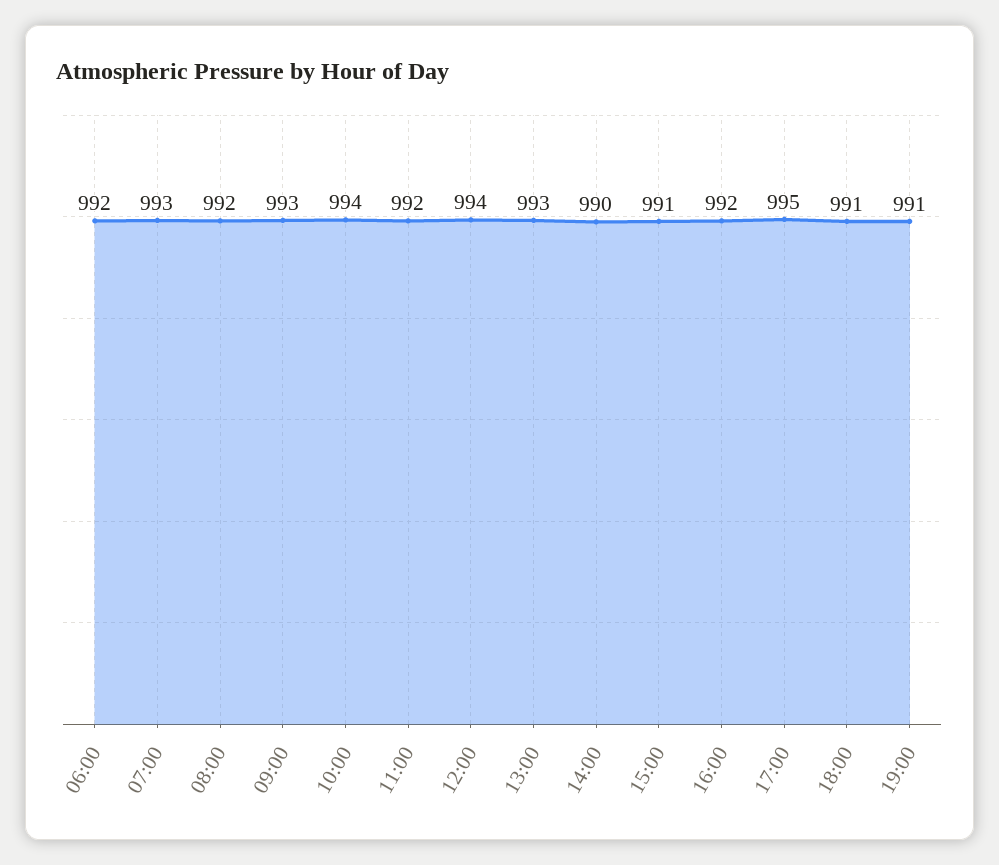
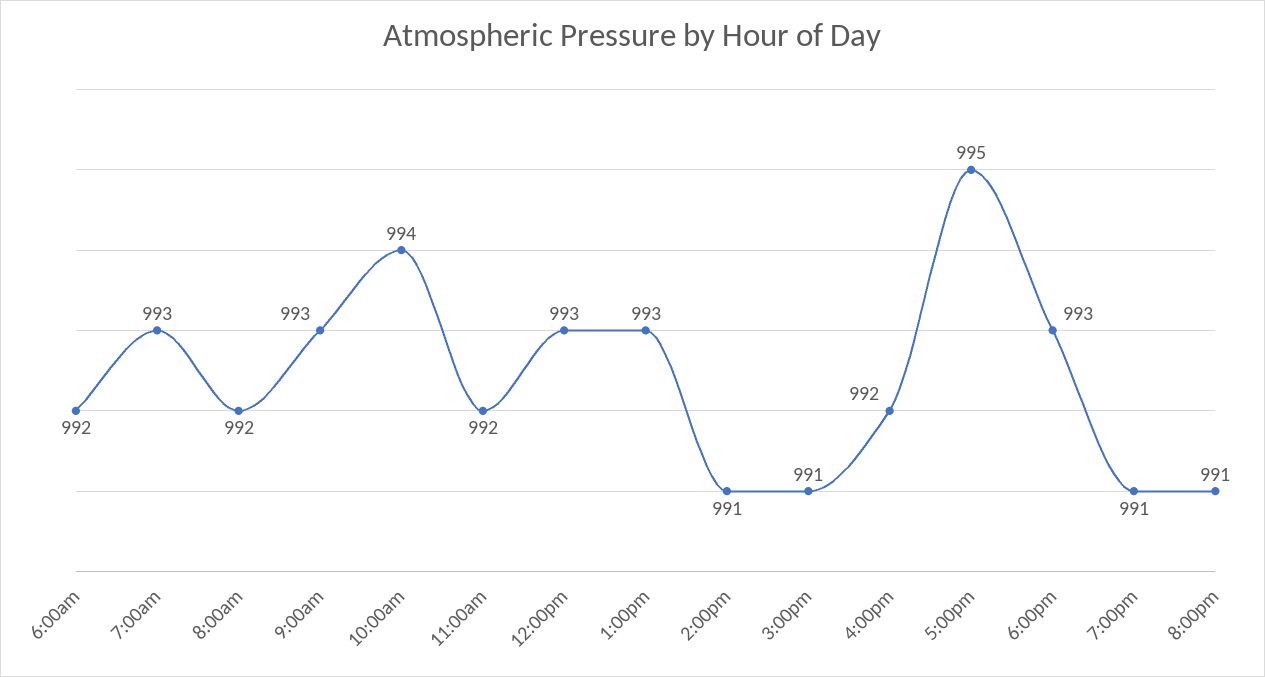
12:00: 994 -> 993
14:00: 990 -> 991
18:00: 991 -> 993
8:00pm: none -> 991

